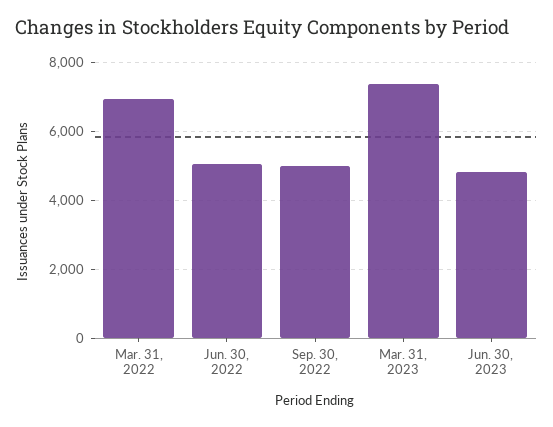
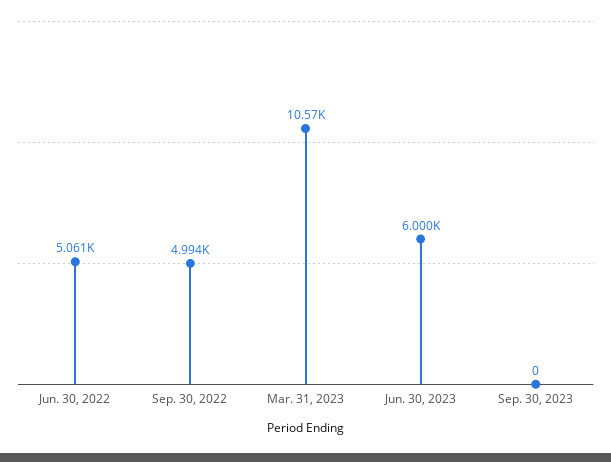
Mar. 31, 2022: 7000 -> none
Mar. 31, 2023: 7400 -> 10570
Jun. 30, 2023: 4800 -> 6000
Sep. 30, 2023: none -> 0

